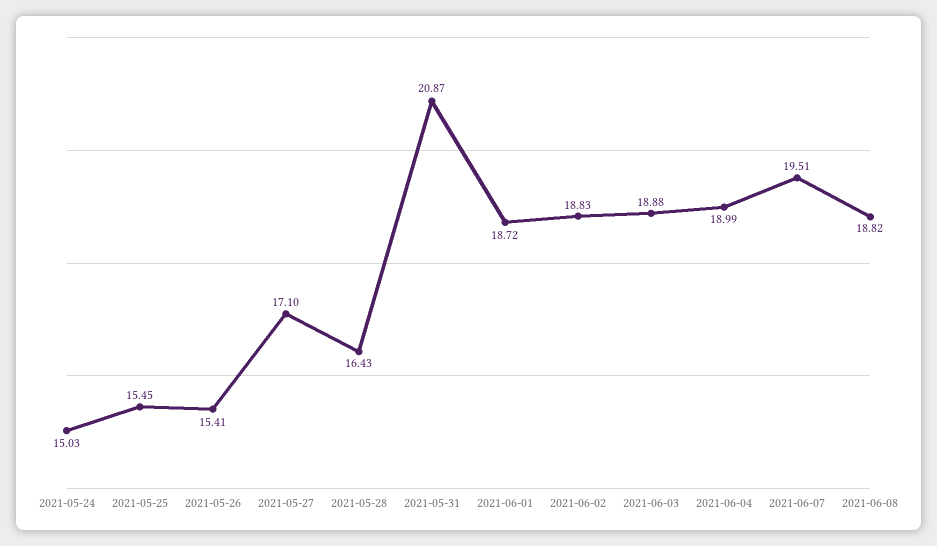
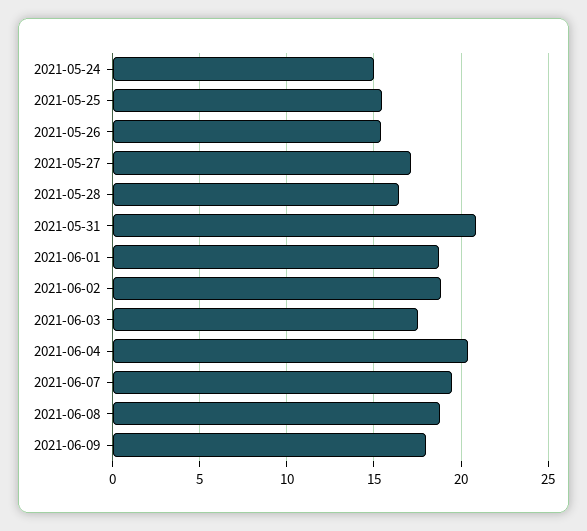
2021-06-03: 18.88 -> 17.5
2021-06-04: 18.99 -> 20.5
2021-06-09: none -> 18

